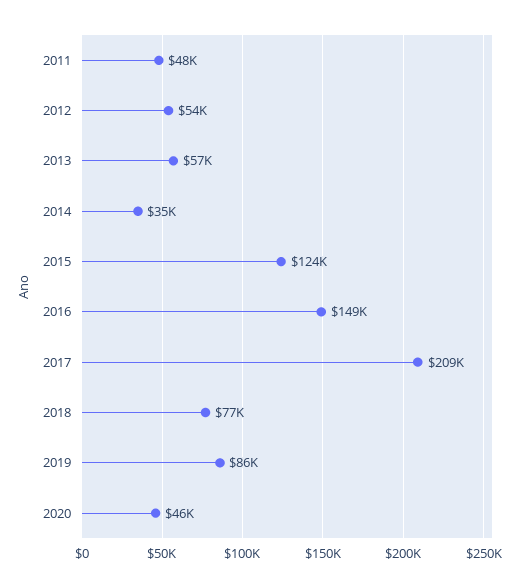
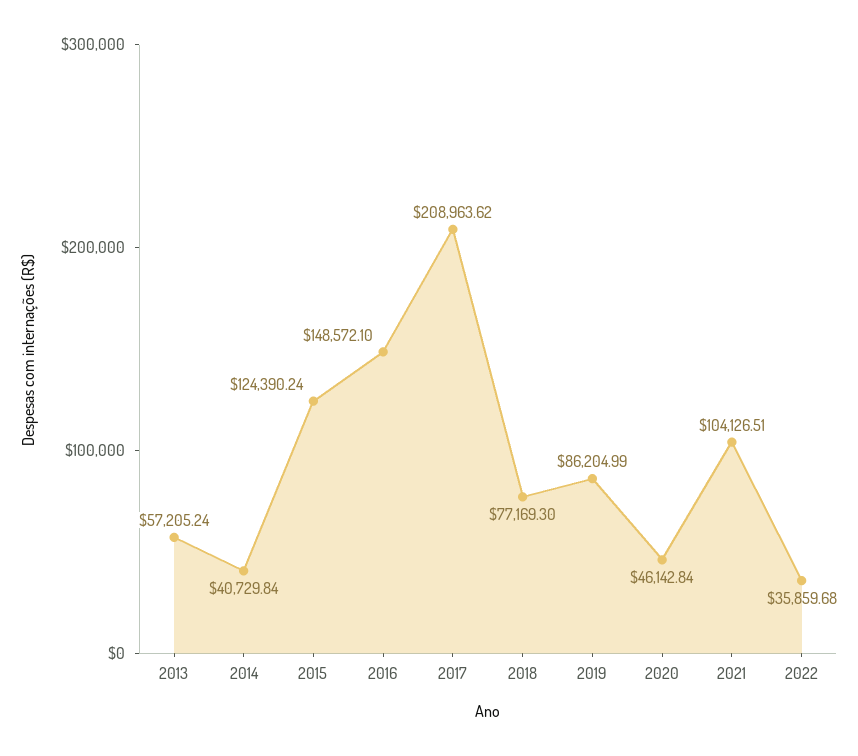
2011: 48000 -> none
2012: 54000 -> none
2014: 35000 -> 40729.84
2021: none -> 104126.51
2022: none -> 35859.68

